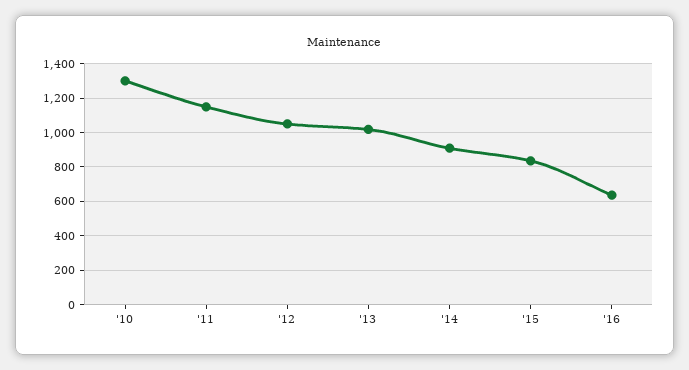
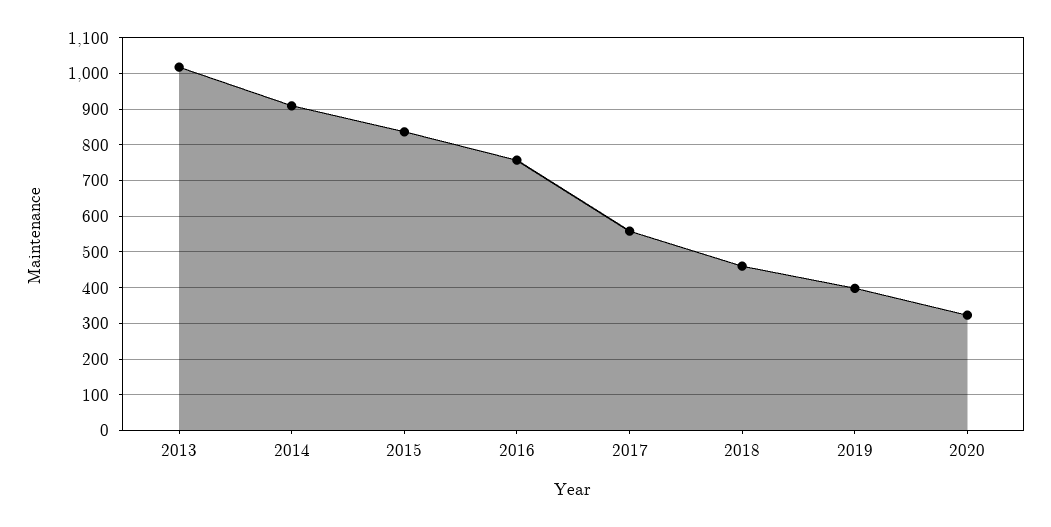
'10: 1300 -> none
'11: 1150 -> none
'12: 1050 -> none
'16: 650 -> 760
2017: none -> 560
2018: none -> 460
2019: none -> 400
2020: none -> 320

